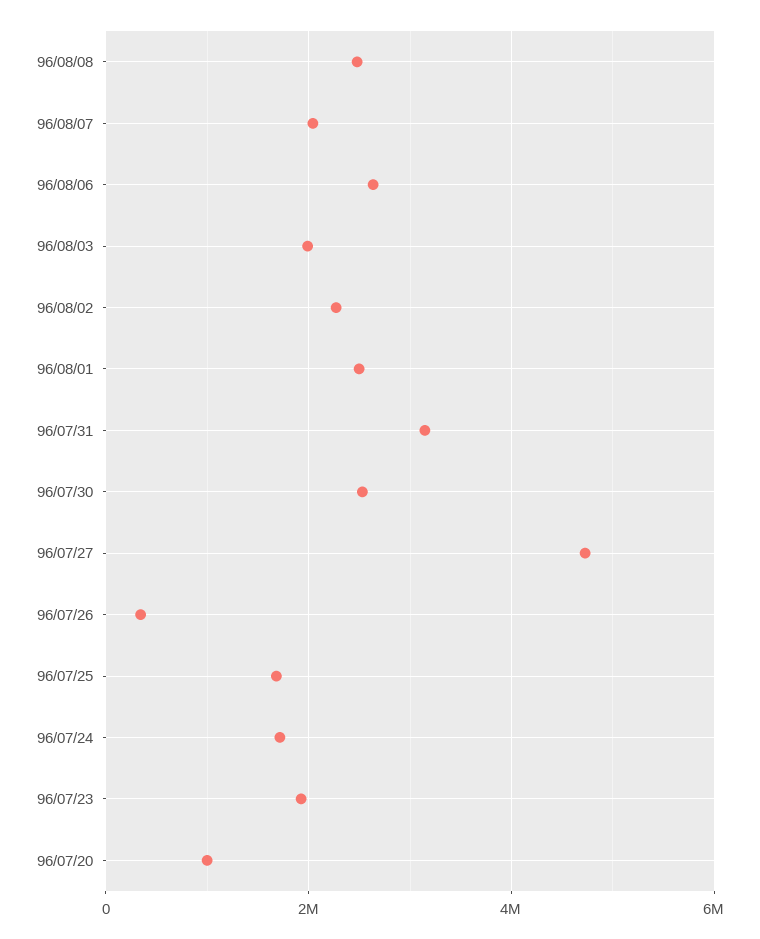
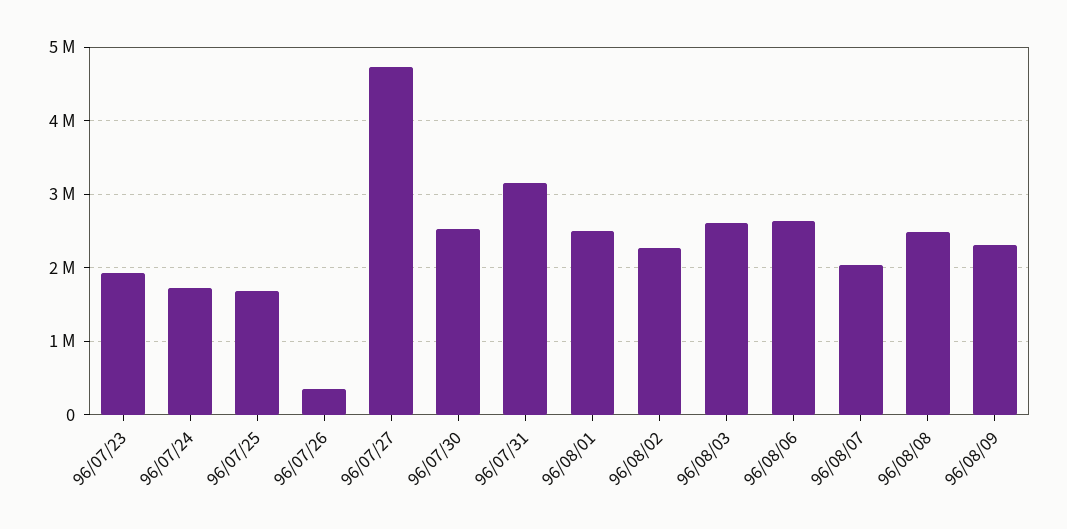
96/08/03: 2000000 -> 2600000
96/07/20: 1000000 -> none
96/08/09: none -> 2300000

